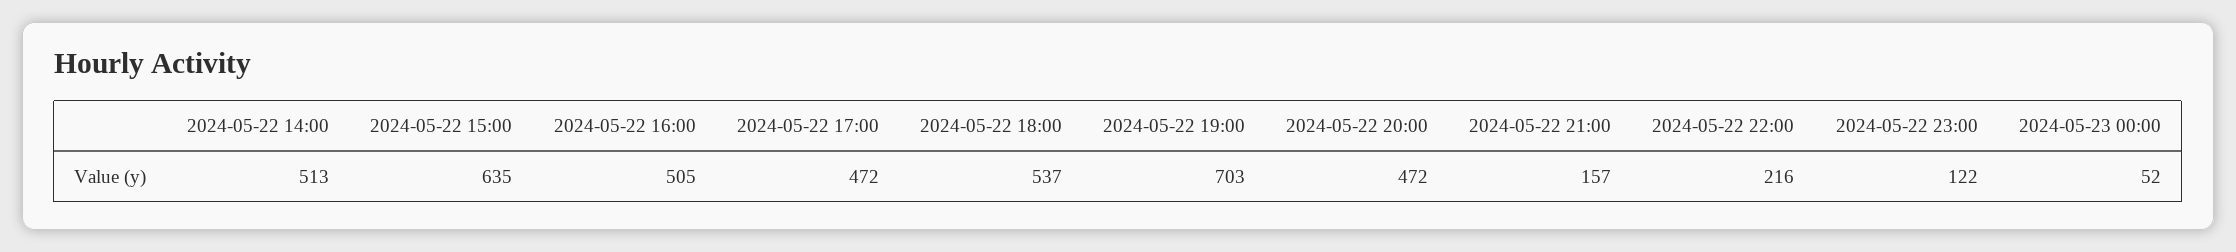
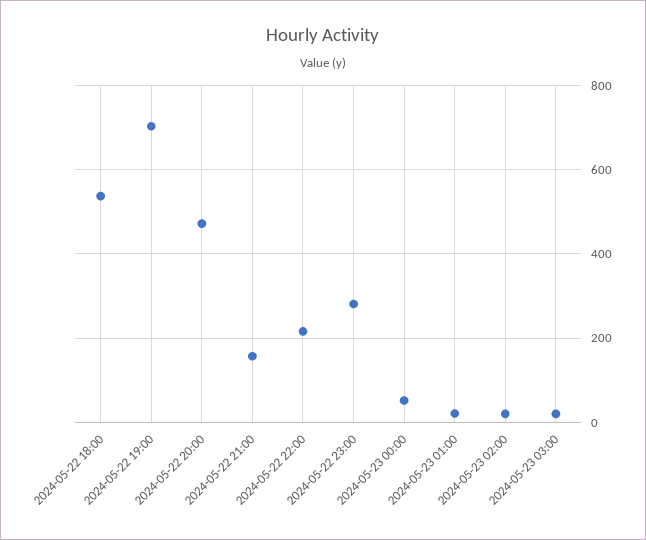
2024-05-22 14:00: 513 -> none
2024-05-22 15:00: 635 -> none
2024-05-22 16:00: 505 -> none
2024-05-22 17:00: 472 -> none
2024-05-22 23:00: 122 -> 280
2024-05-23 01:00: none -> 20
2024-05-23 02:00: none -> 20
2024-05-23 03:00: none -> 20

